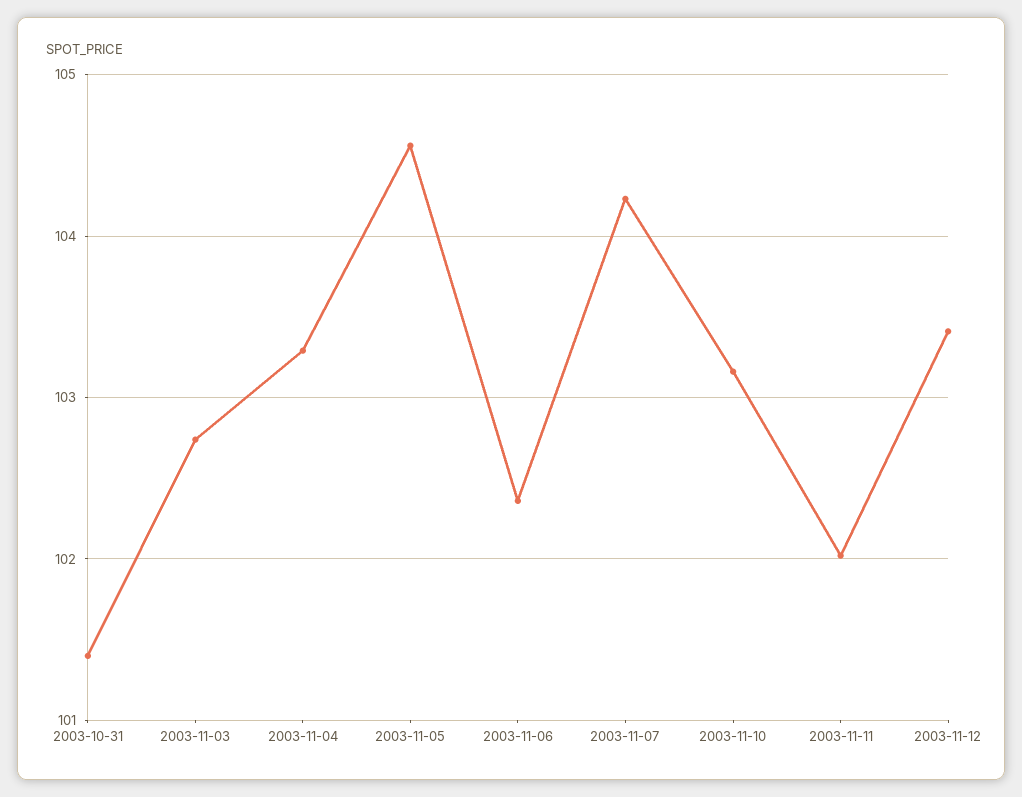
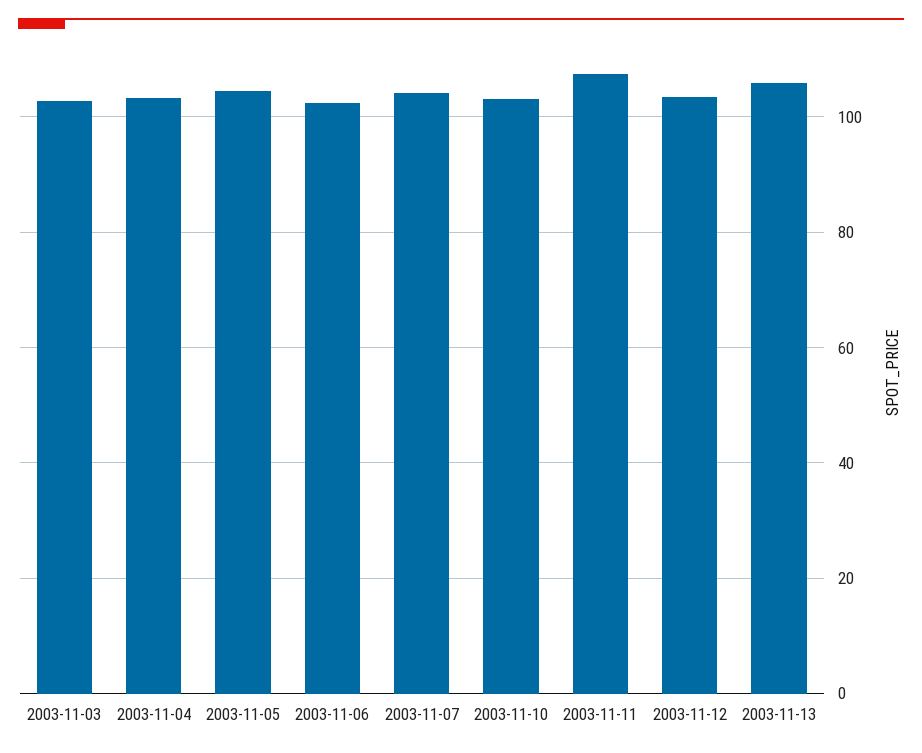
2003-10-31: 101.4 -> none
2003-11-11: 102 -> 108
2003-11-13: none -> 106

